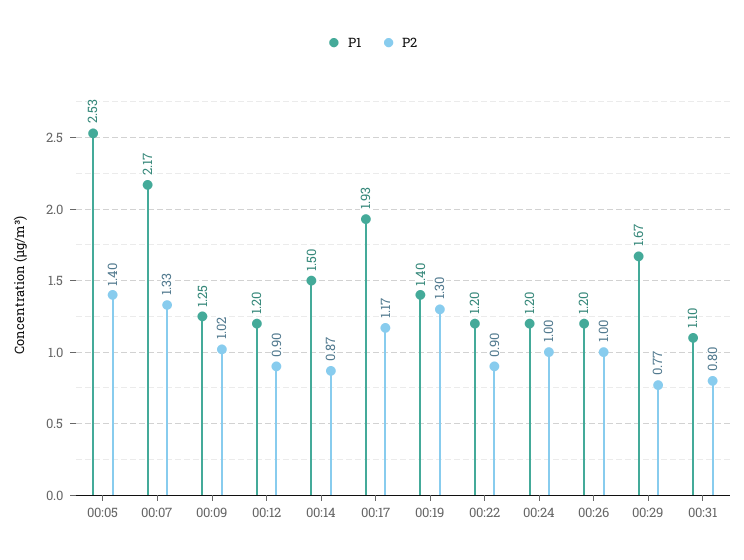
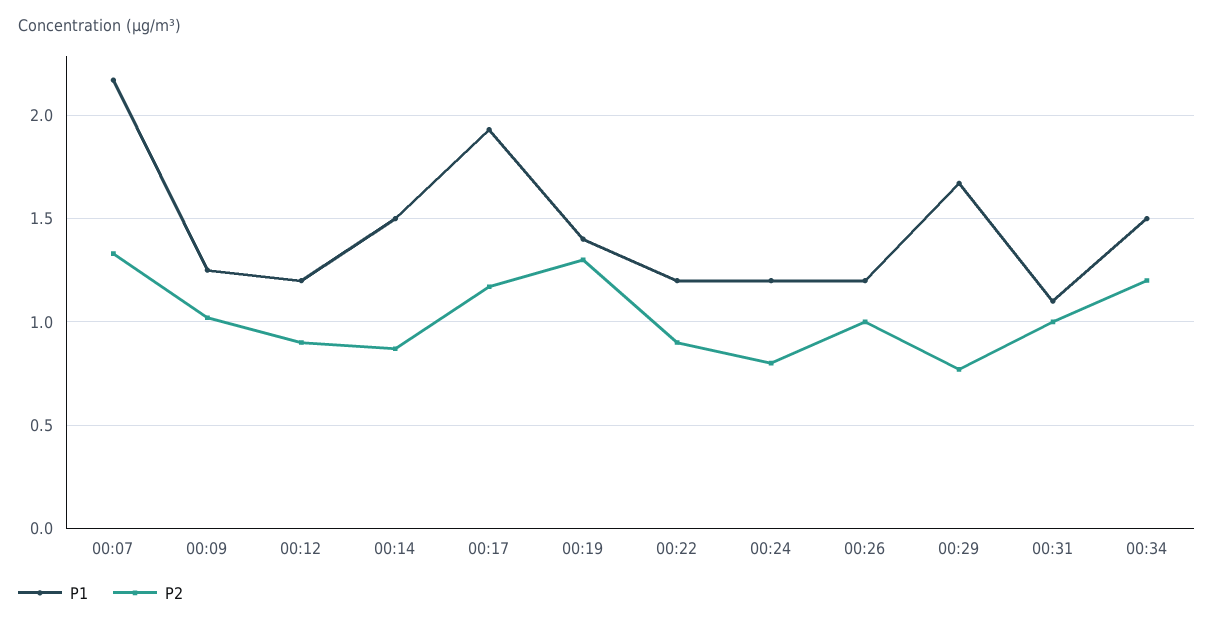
P1, 00:05: 2.53 -> none
P2, 00:05: 1.4 -> none
P2, 00:24: 1 -> 0.8
P2, 00:31: 0.8 -> 1
P1, 00:34: none -> 1.5
P2, 00:34: none -> 1.2

